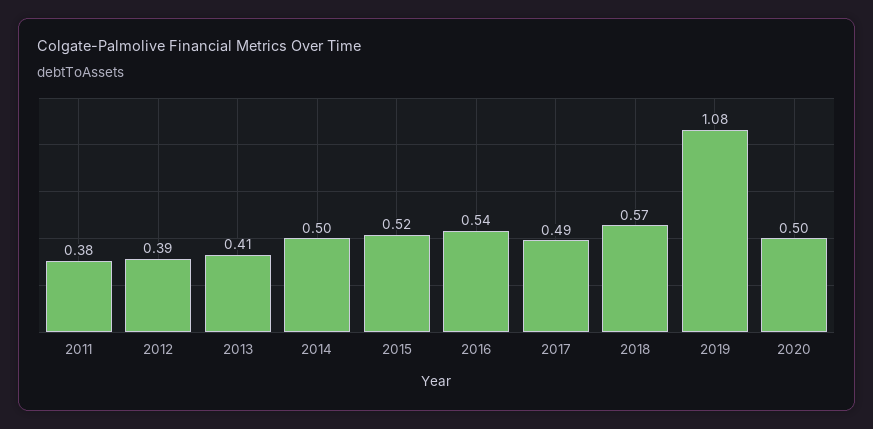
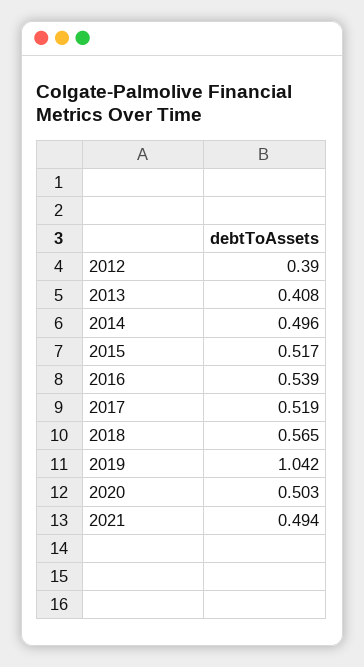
2011: 0.38 -> none
2017: 0.49 -> 0.519
2019: 1.08 -> 1.042
2021: none -> 0.494

